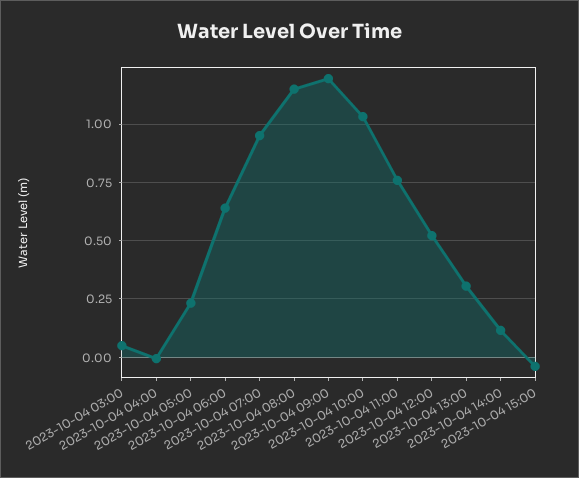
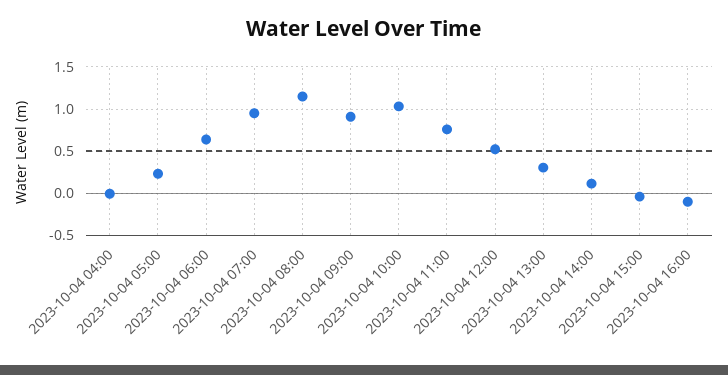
2023-10-04 03:00: 0.05 -> none
2023-10-04 09:00: 1.2 -> 0.9
2023-10-04 16:00: none -> -0.1

